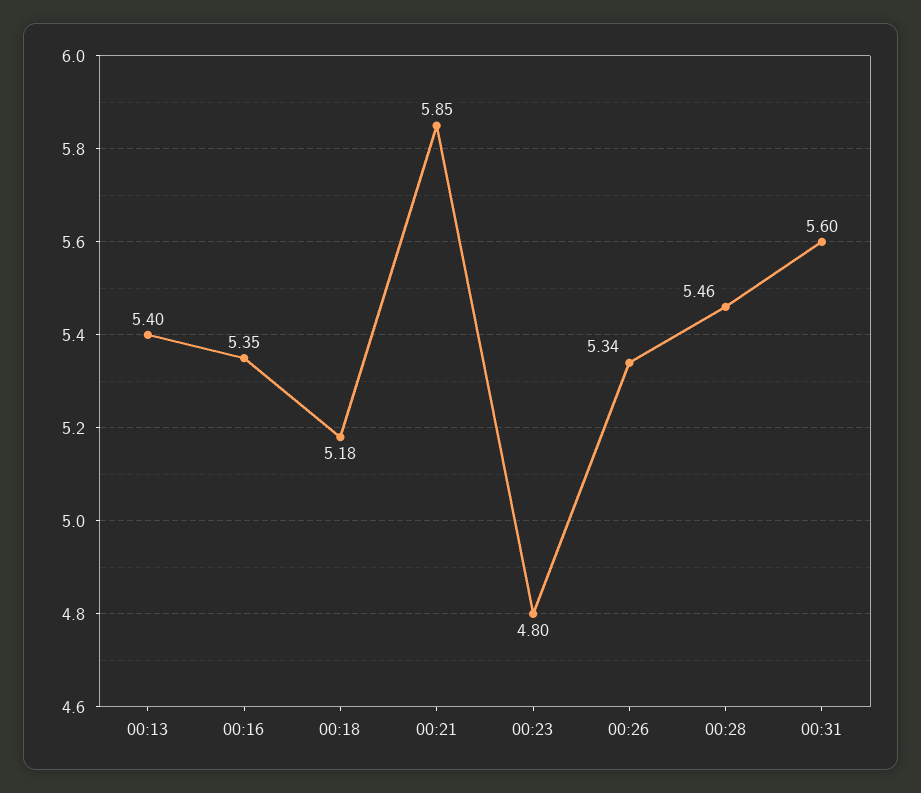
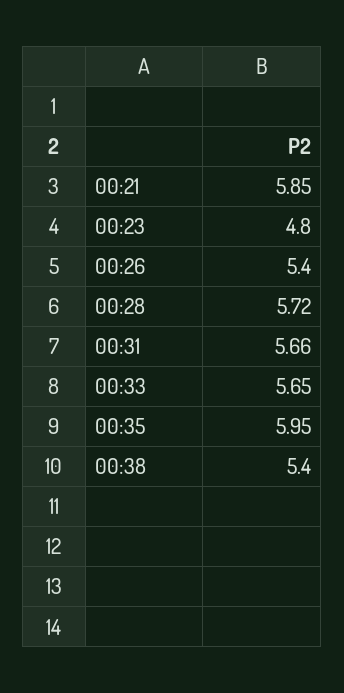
00:13: 5.4 -> none
00:16: 5.35 -> none
00:18: 5.18 -> none
00:26: 5.34 -> 5.4
00:28: 5.46 -> 5.72
00:31: 5.6 -> 5.66
00:33: none -> 5.65
00:35: none -> 5.95
00:38: none -> 5.4

